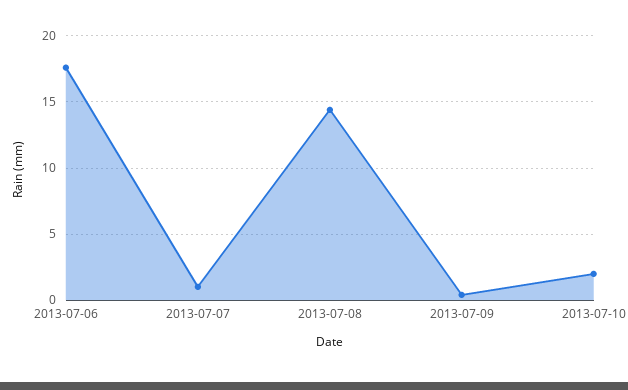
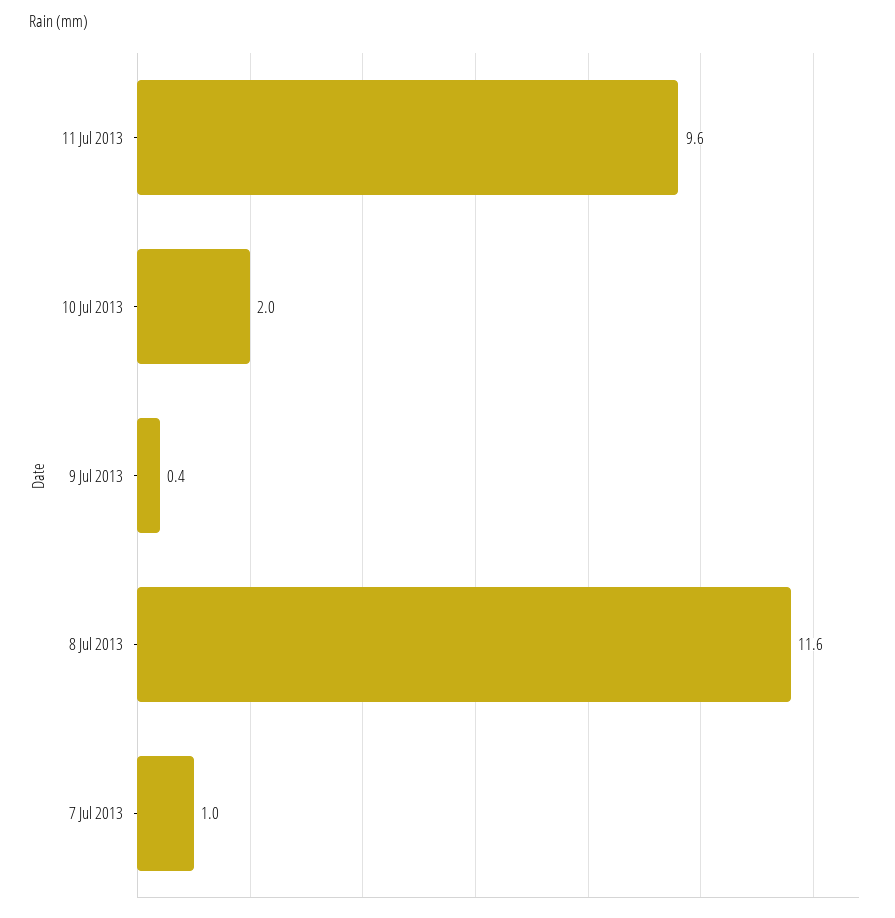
2013-07-06: 17.5 -> none
2013-07-08: 14.5 -> 11.6
11 Jul 2013: none -> 9.6

